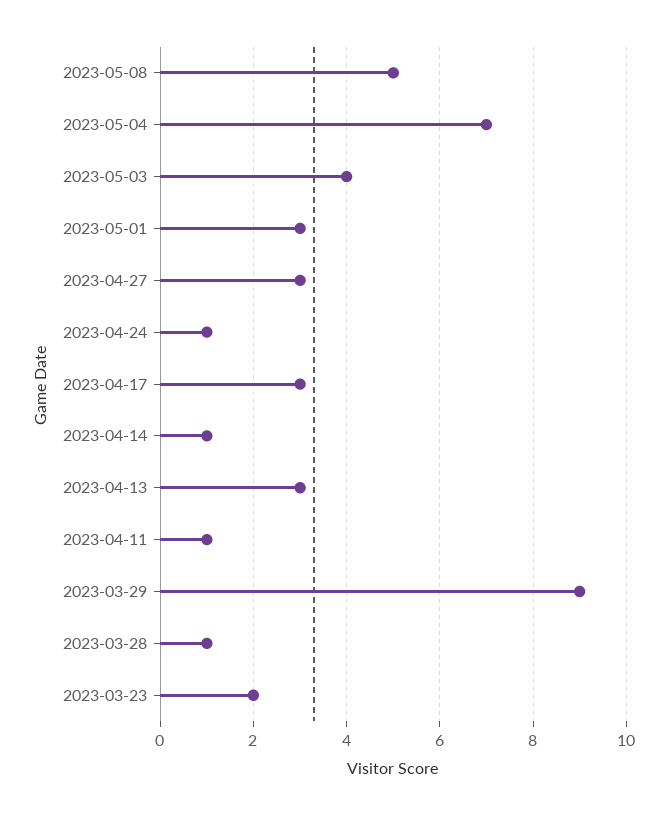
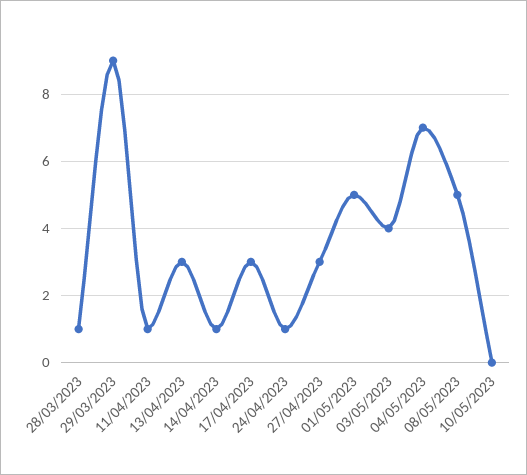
2023-05-01: 3 -> 5
2023-03-23: 2 -> none
10/05/2023: none -> 0

